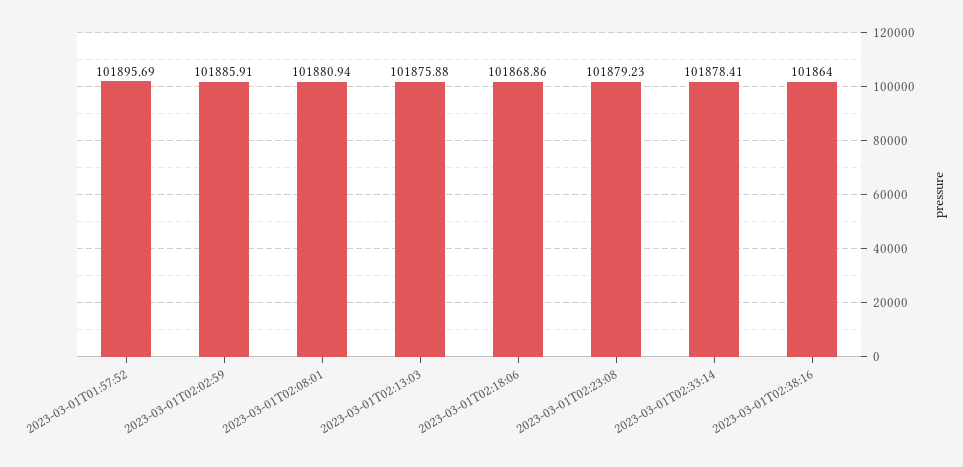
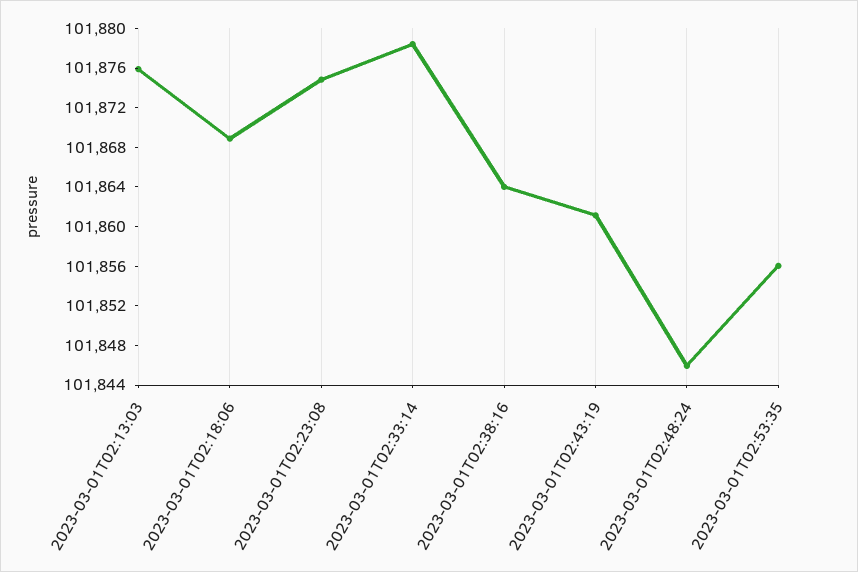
2023-03-01T01:57:52: 101895.69 -> none
2023-03-01T02:02:59: 101885.91 -> none
2023-03-01T02:08:01: 101880.94 -> none
2023-03-01T02:23:08: 101879.23 -> 101875
2023-03-01T02:43:19: none -> 101861
2023-03-01T02:48:24: none -> 101846
2023-03-01T02:53:35: none -> 101856

